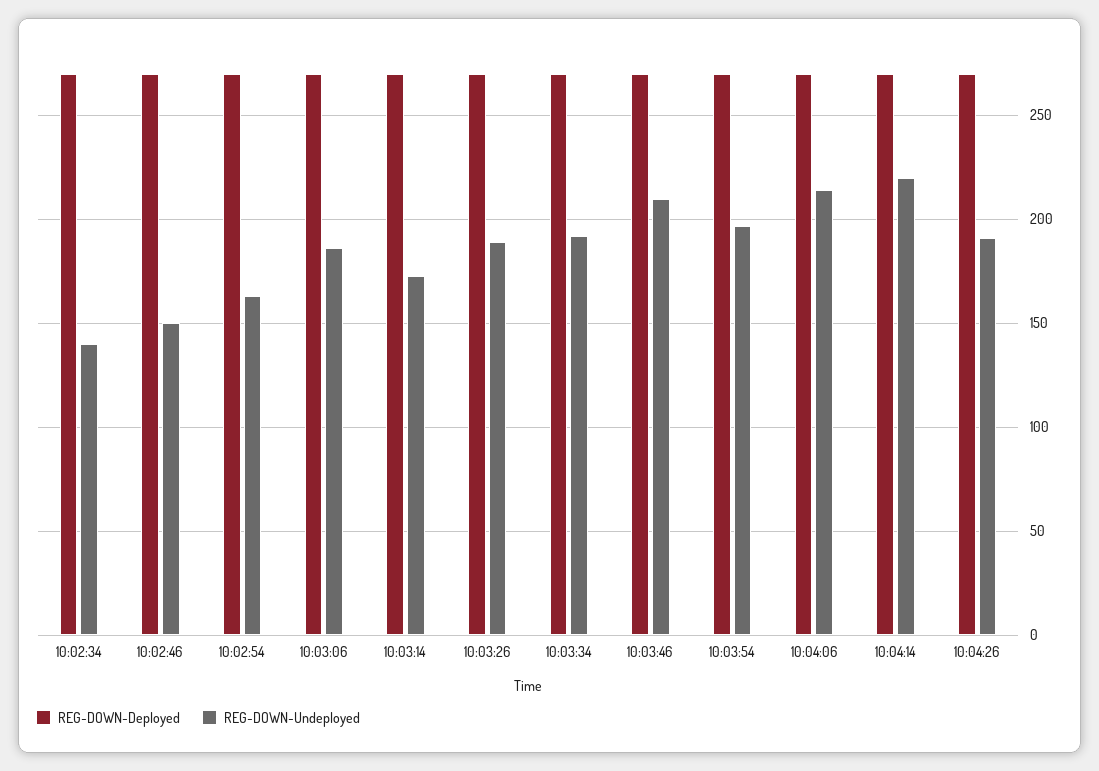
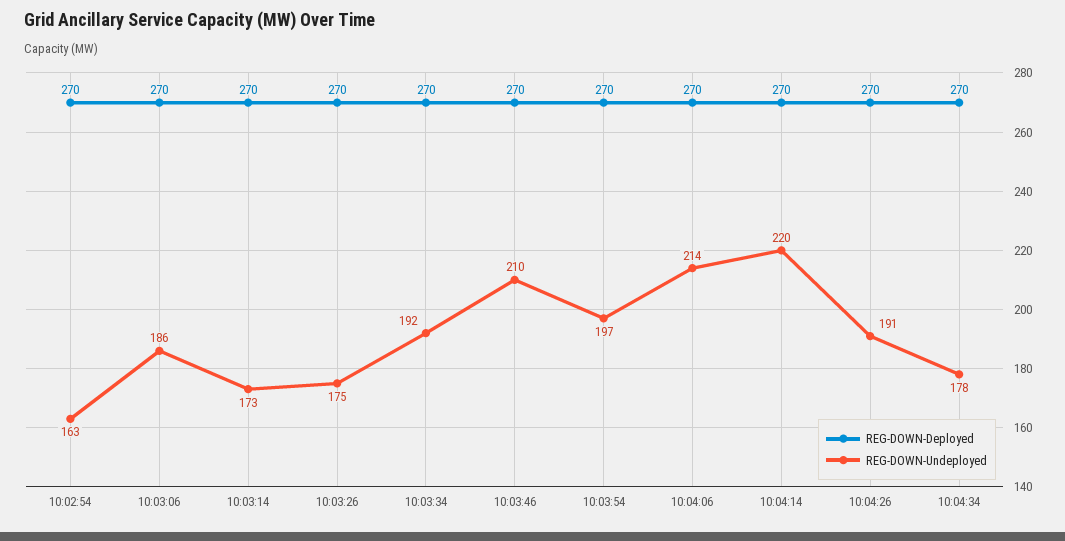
REG-DOWN-Deployed, 10:02:34: 270 -> none
REG-DOWN-Undeployed, 10:02:34: 140 -> none
REG-DOWN-Deployed, 10:02:46: 270 -> none
REG-DOWN-Undeployed, 10:02:46: 150 -> none
REG-DOWN-Undeployed, 10:03:26: 190 -> 175
REG-DOWN-Deployed, 10:04:34: none -> 270
REG-DOWN-Undeployed, 10:04:34: none -> 178

